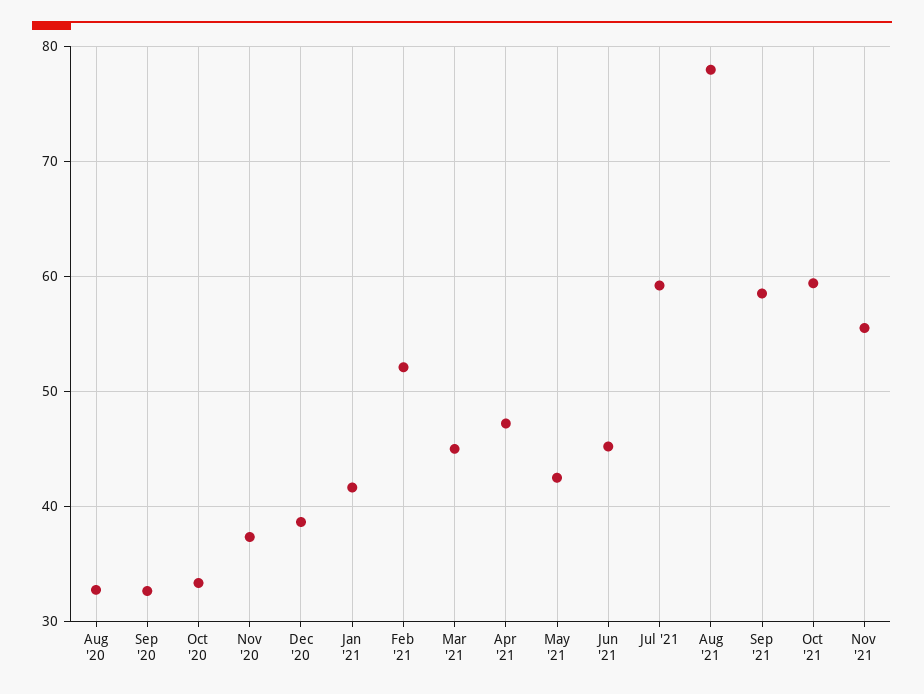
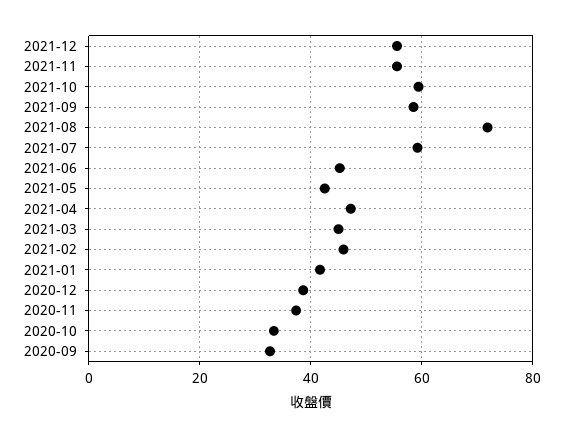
Aug '20: 33 -> none
Feb '21: 52 -> 46
Aug '21: 78 -> 72
2021-12: none -> 56

